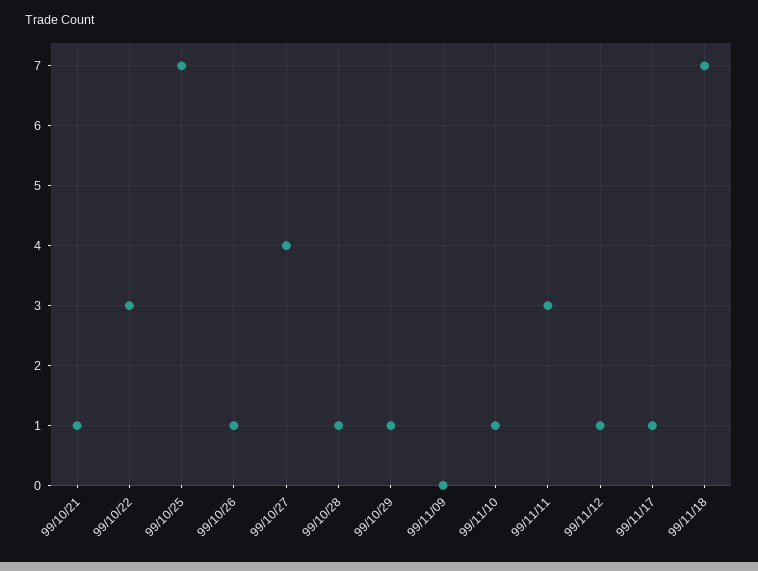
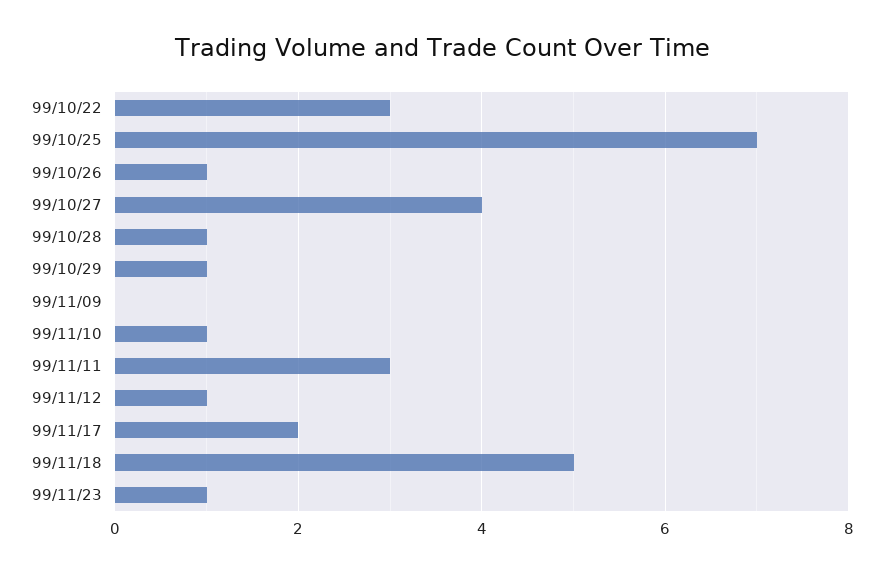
99/10/21: 1 -> none
99/11/17: 1 -> 2
99/11/18: 7 -> 5
99/11/23: none -> 1

